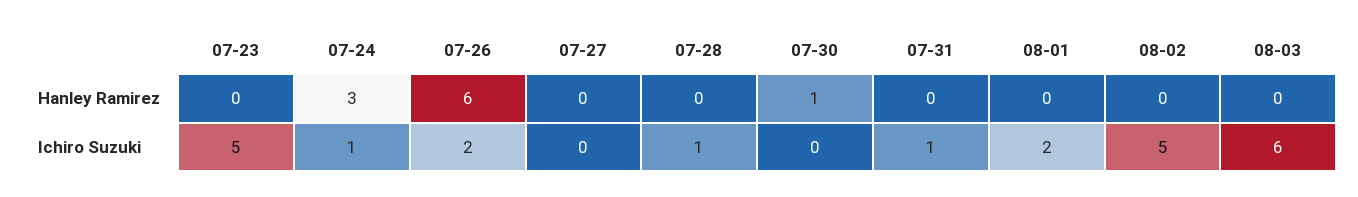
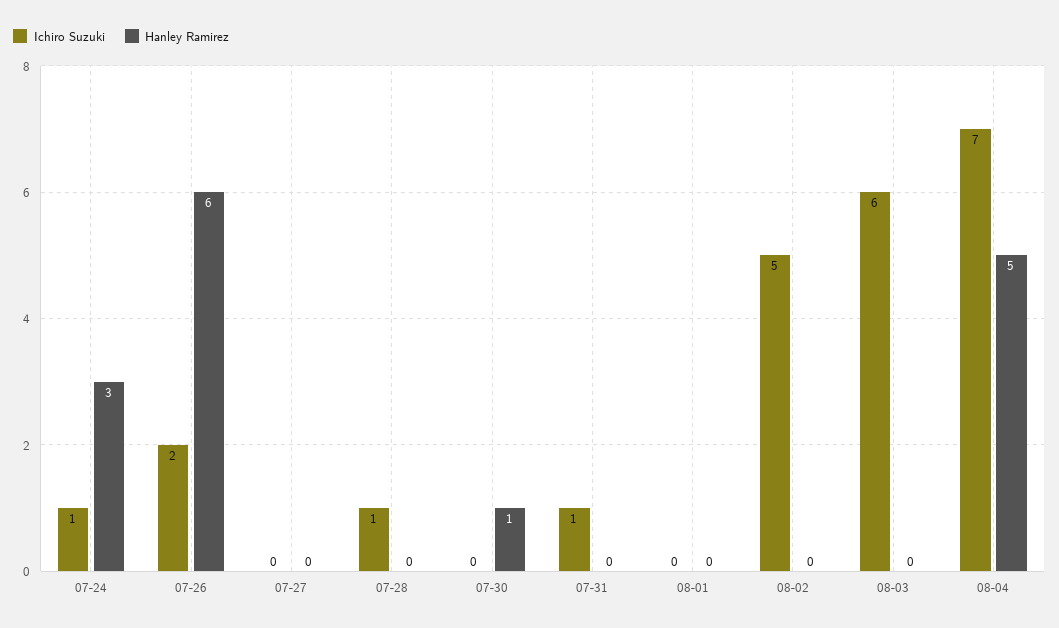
Hanley Ramirez, 07-23: 0 -> none
Ichiro Suzuki, 07-23: 5 -> none
Ichiro Suzuki, 08-01: 2 -> 0
Ichiro Suzuki, 08-04: none -> 7
Hanley Ramirez, 08-04: none -> 5

